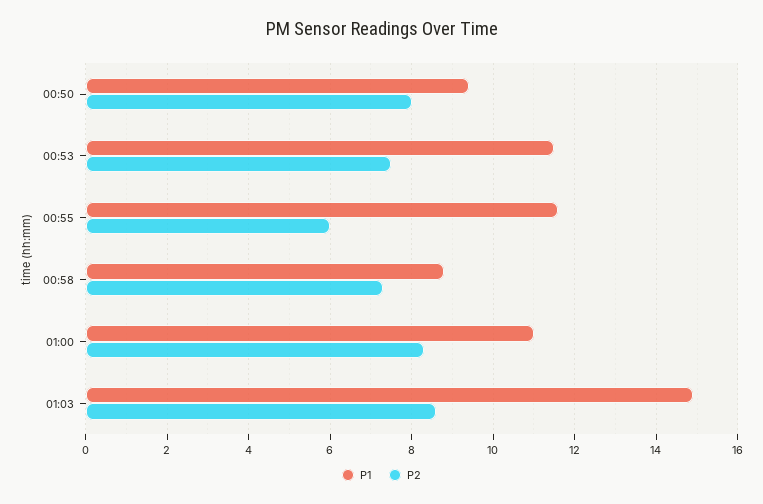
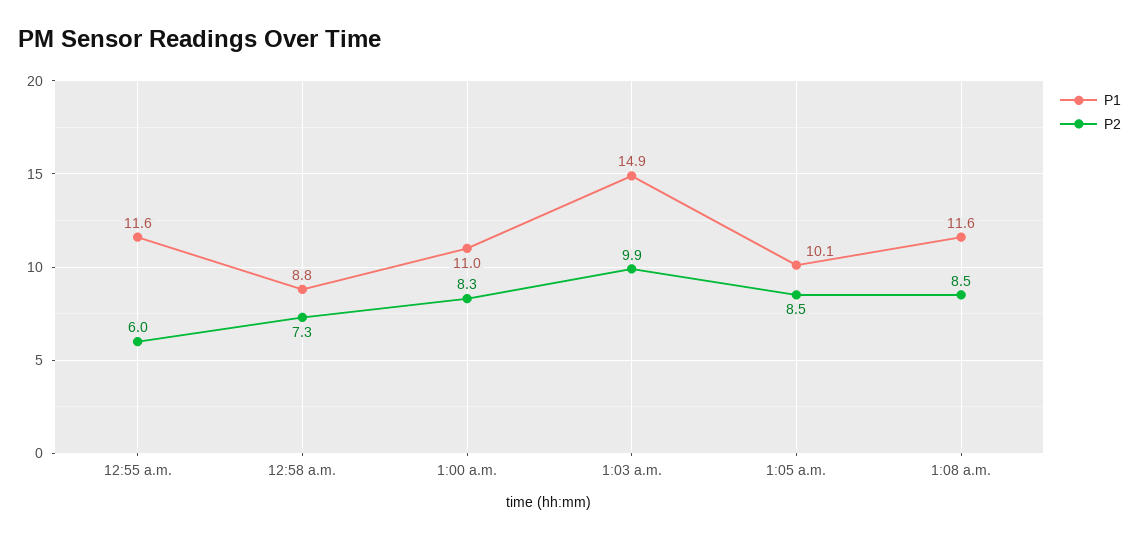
P1, 00:50: 9.5 -> none
P2, 00:50: 8 -> none
P1, 00:53: 11.5 -> none
P2, 00:53: 7.5 -> none
P2, 01:03: 8.5 -> 9.9
P1, 1:05 a.m.: none -> 10.1
P2, 1:05 a.m.: none -> 8.5
P1, 1:08 a.m.: none -> 11.6
P2, 1:08 a.m.: none -> 8.5

